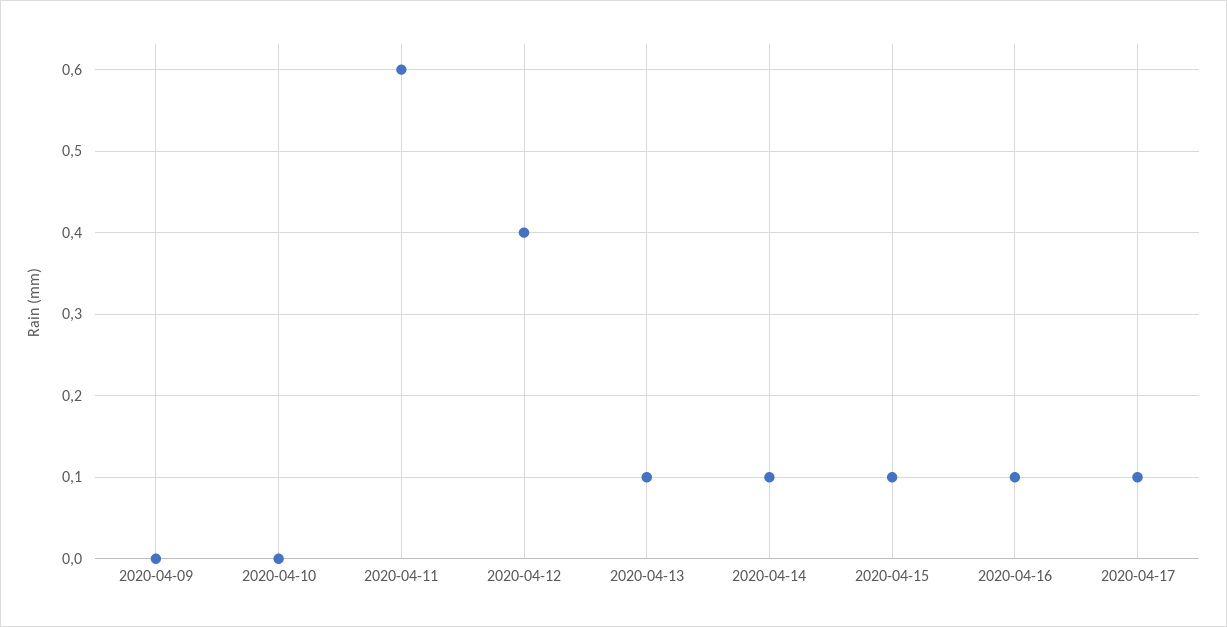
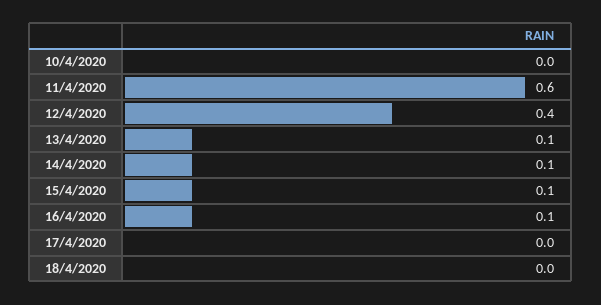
2020-04-09: 0 -> none
2020-04-17: 0.1 -> 0
18/4/2020: none -> 0

